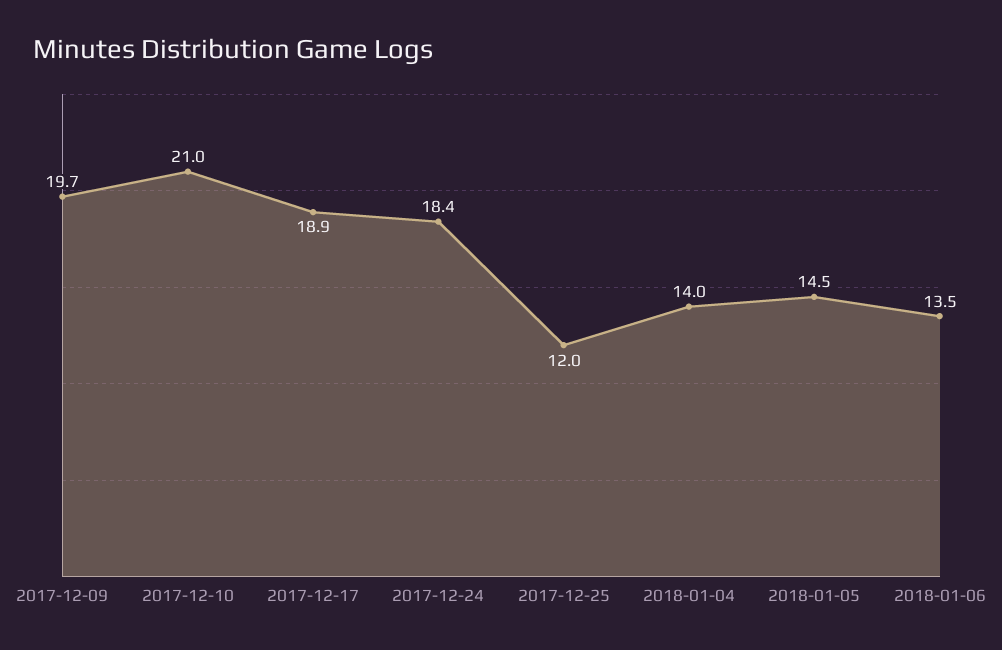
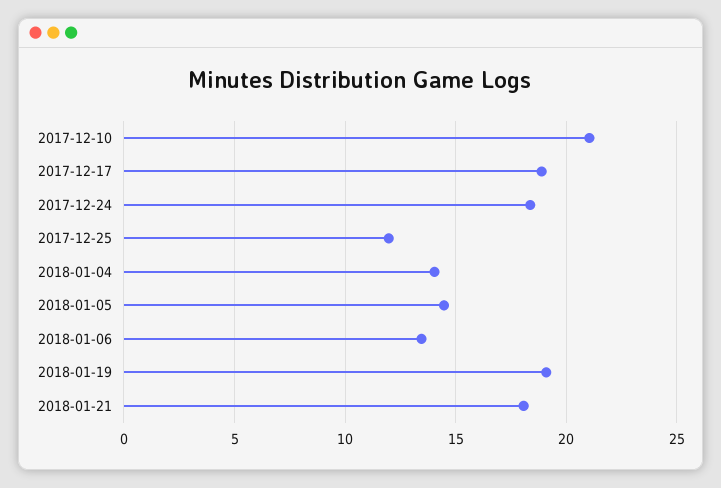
2017-12-09: 19.7 -> none
2018-01-19: none -> 19
2018-01-21: none -> 18

